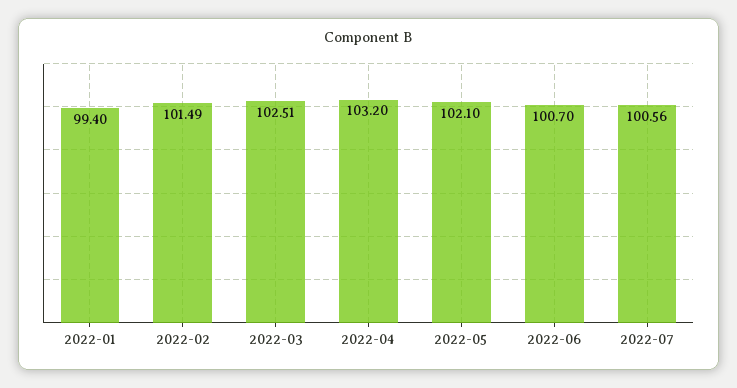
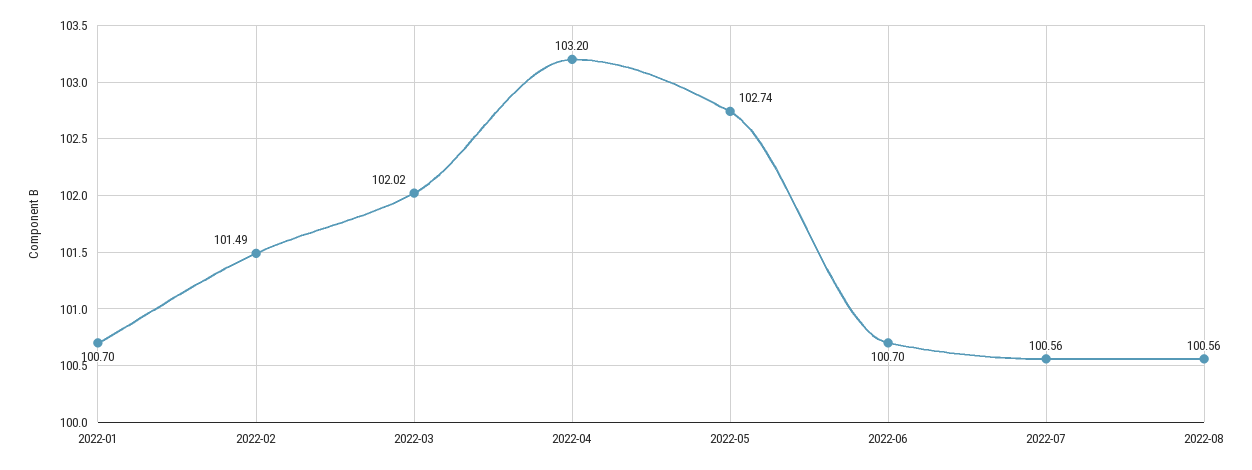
2022-01: 99.4 -> 100.7
2022-03: 102.51 -> 102.02
2022-05: 102.1 -> 102.74
2022-08: none -> 100.56

